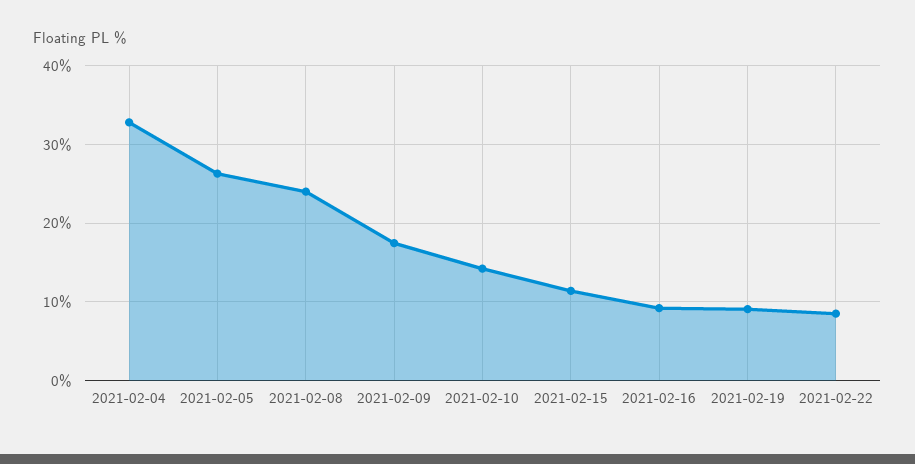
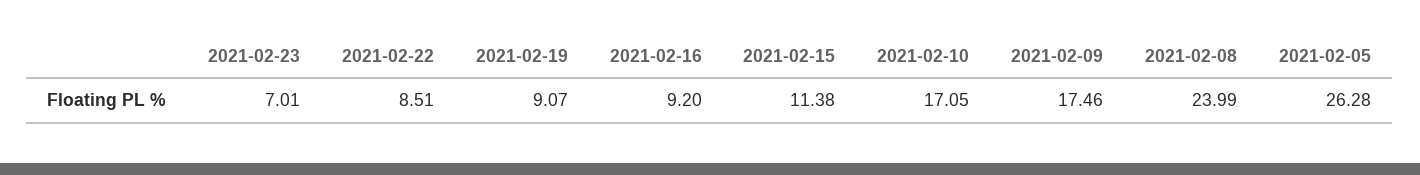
2021-02-04: 33 -> none
2021-02-10: 14 -> 17.05
2021-02-23: none -> 7.01

